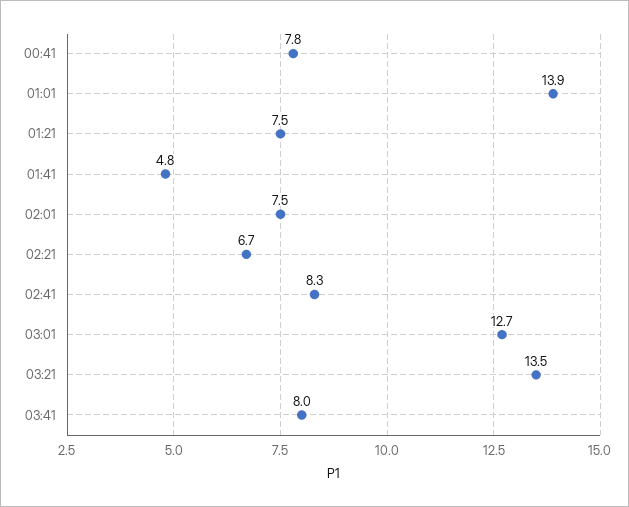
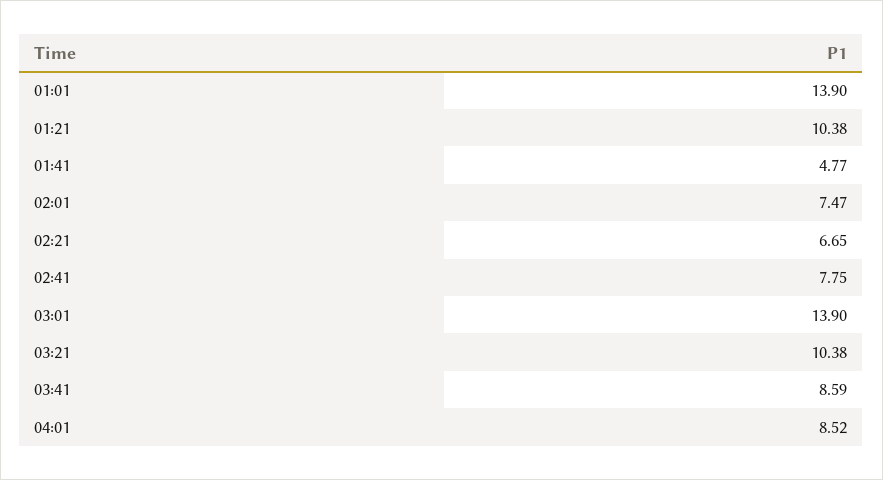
00:41: 7.8 -> none
01:21: 7.5 -> 10.38
02:41: 8.3 -> 7.75
03:01: 12.7 -> 13.9
03:21: 13.5 -> 10.38
03:41: 8 -> 8.59
04:01: none -> 8.52

